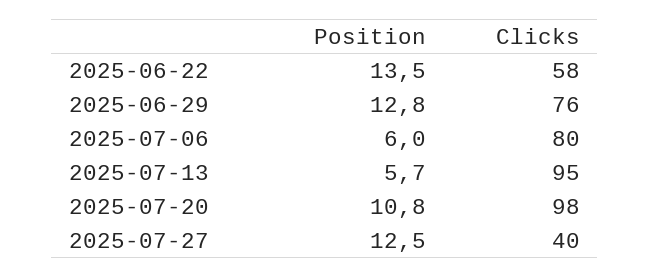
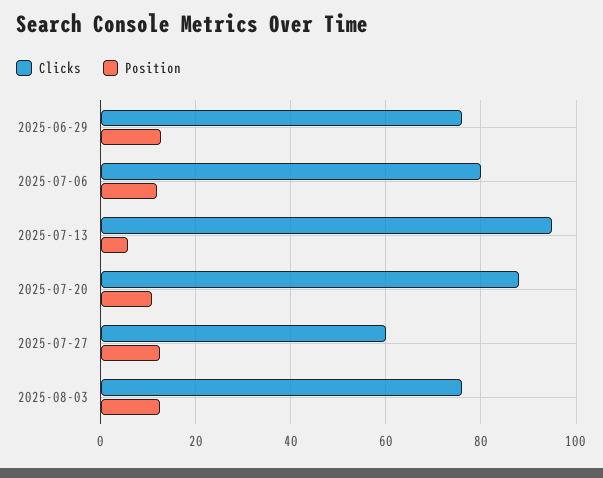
Position, 2025-06-22: 13.5 -> none
Clicks, 2025-06-22: 58 -> none
Position, 2025-07-06: 6 -> 12
Clicks, 2025-07-20: 98 -> 88
Clicks, 2025-07-27: 40 -> 60
Clicks, 2025-08-03: none -> 76
Position, 2025-08-03: none -> 12

